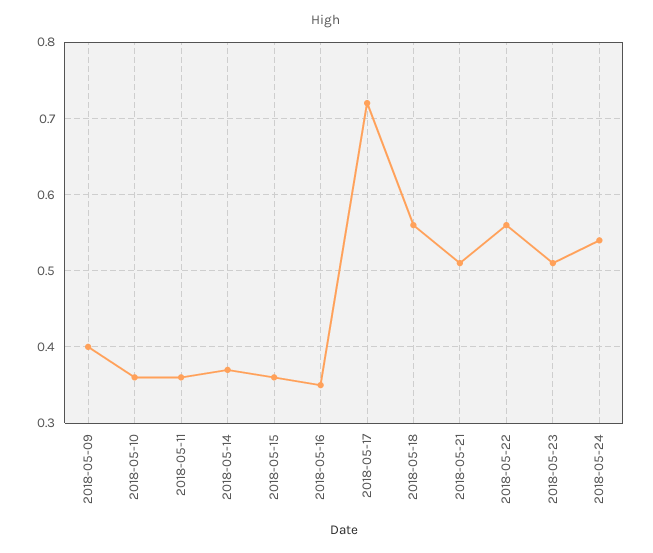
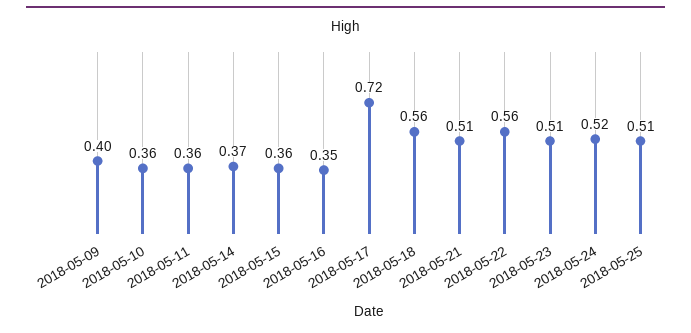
2018-05-24: 0.54 -> 0.52
2018-05-25: none -> 0.51

